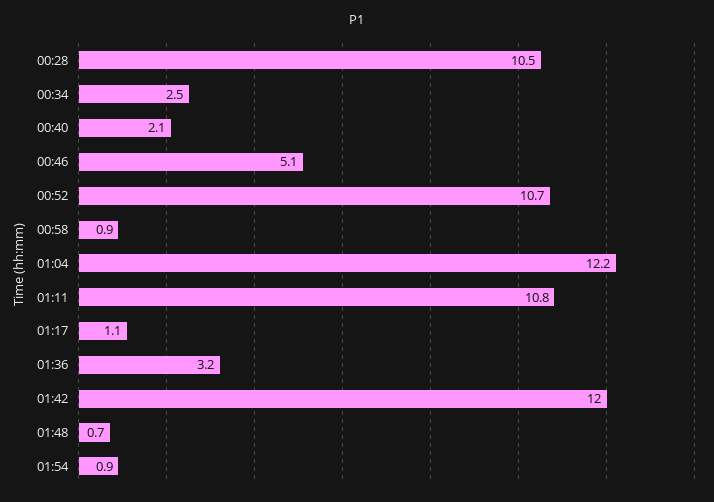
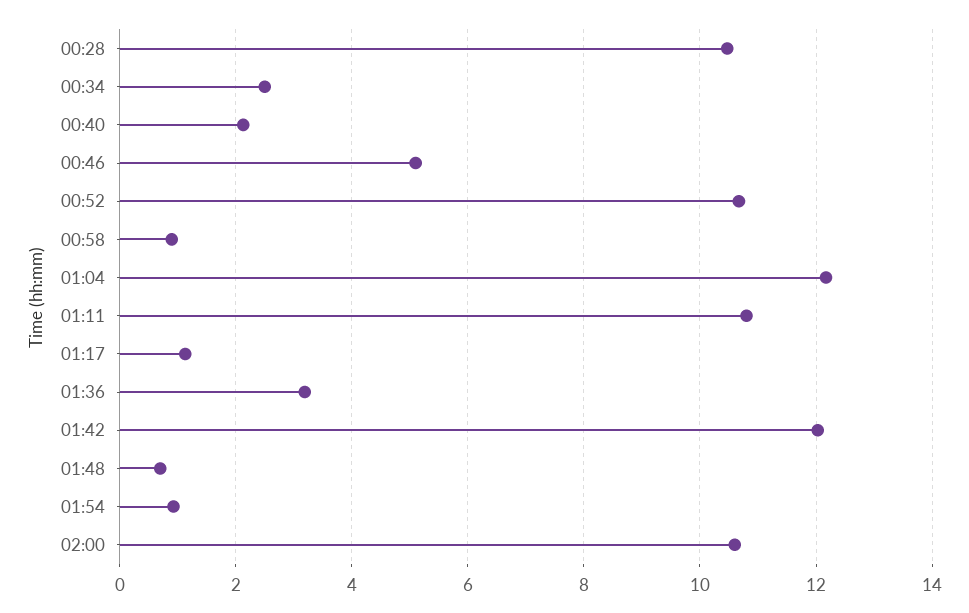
02:00: none -> 10.6

